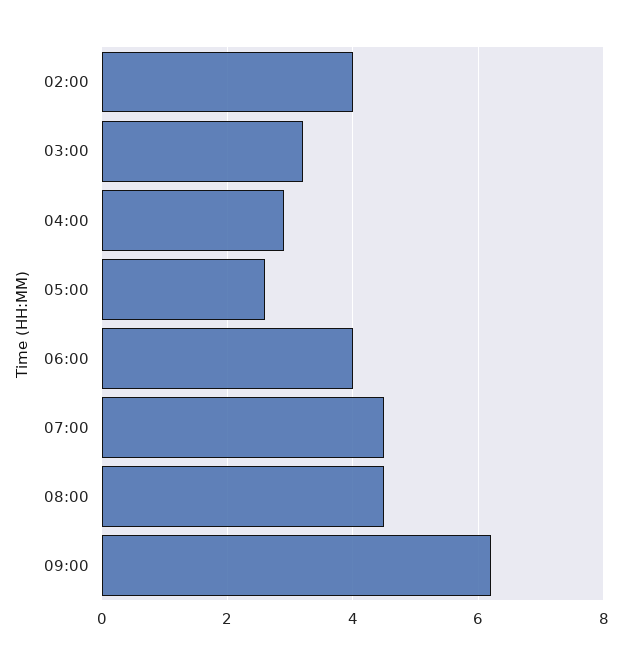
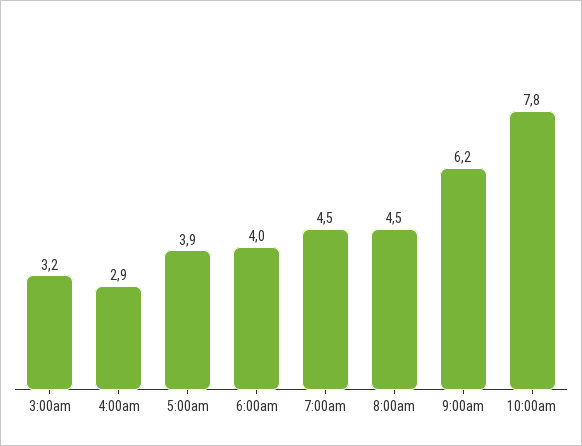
02:00: 4 -> none
05:00: 2.5 -> 3.9
10:00am: none -> 7.8

